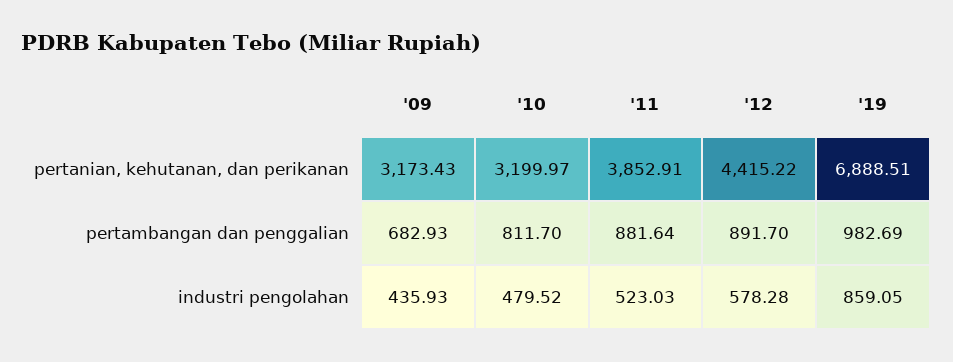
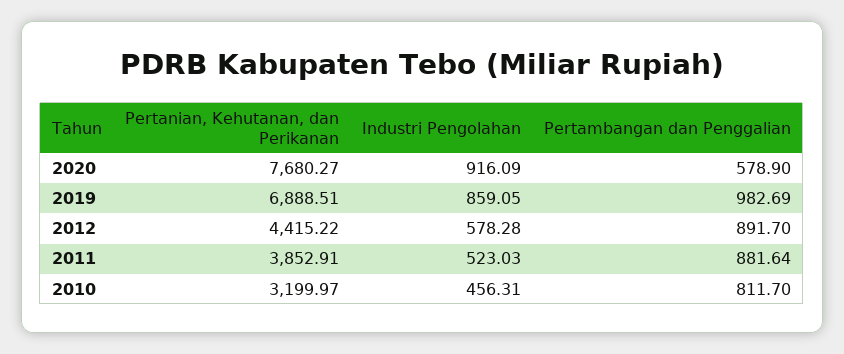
'09, pertanian, kehutanan, dan perikanan: 3173.43 -> none
'09, pertambangan dan penggalian: 682.93 -> none
'09, industri pengolahan: 435.93 -> none
'10, industri pengolahan: 479.52 -> 456.31
2020, pertanian, kehutanan, dan perikanan: none -> 7680.27
2020, industri pengolahan: none -> 916.09
2020, pertambangan dan penggalian: none -> 578.9

